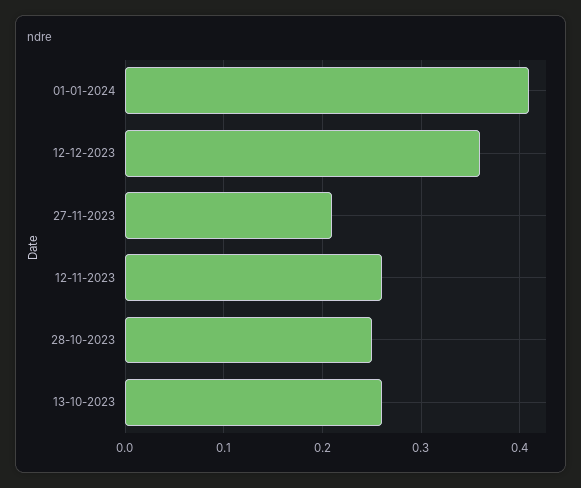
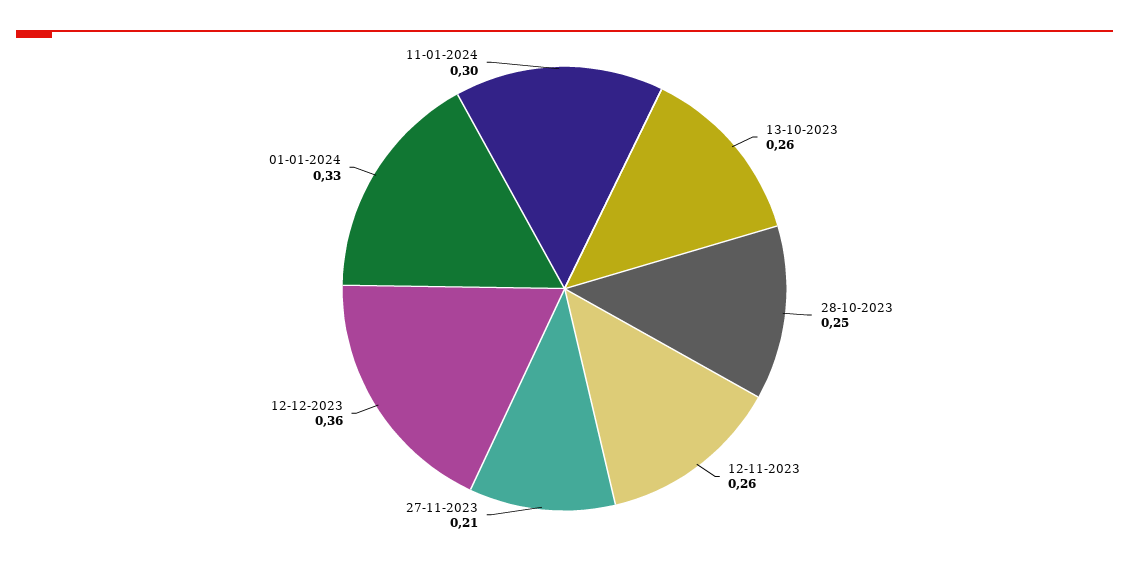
01-01-2024: 0.41 -> 0.33
11-01-2024: none -> 0.3

